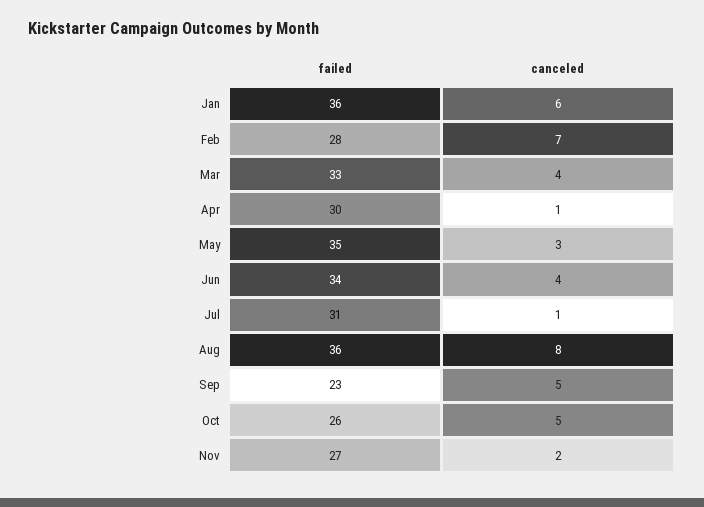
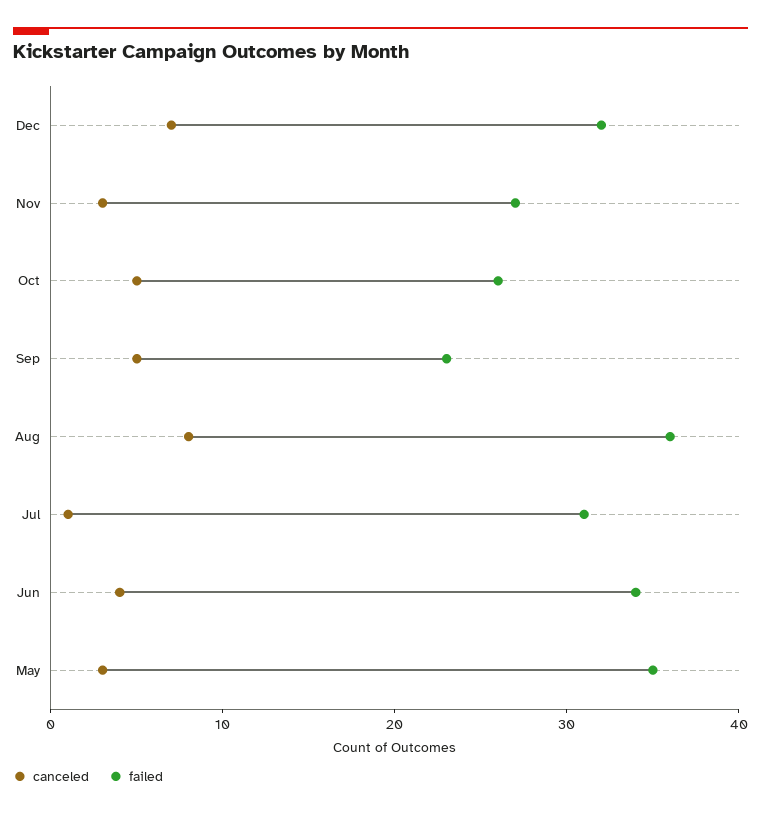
failed, Jan: 36 -> none
canceled, Jan: 6 -> none
failed, Feb: 28 -> none
canceled, Feb: 7 -> none
failed, Mar: 33 -> none
canceled, Mar: 4 -> none
failed, Apr: 30 -> none
canceled, Apr: 1 -> none
canceled, Nov: 2 -> 3
canceled, Dec: none -> 7
failed, Dec: none -> 32

